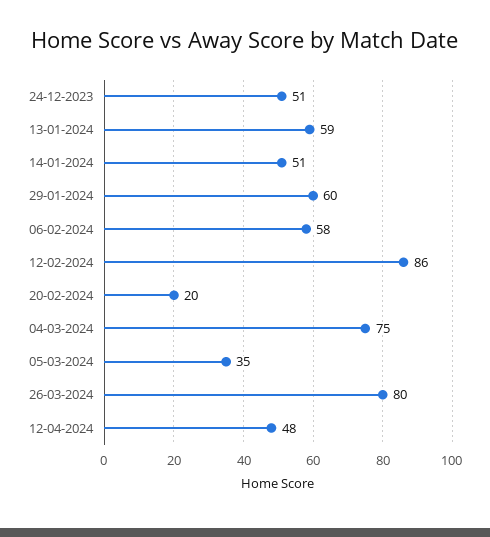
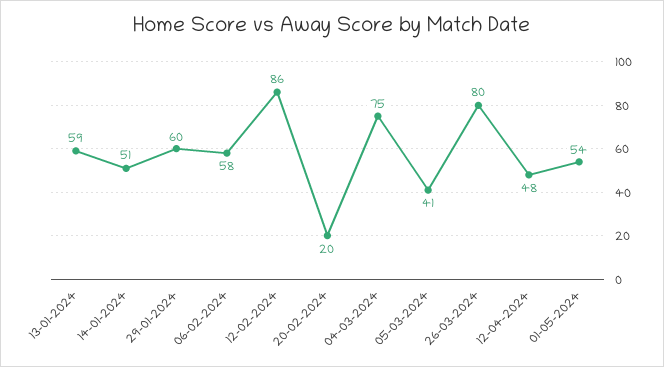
24-12-2023: 51 -> none
05-03-2024: 35 -> 41
01-05-2024: none -> 54

